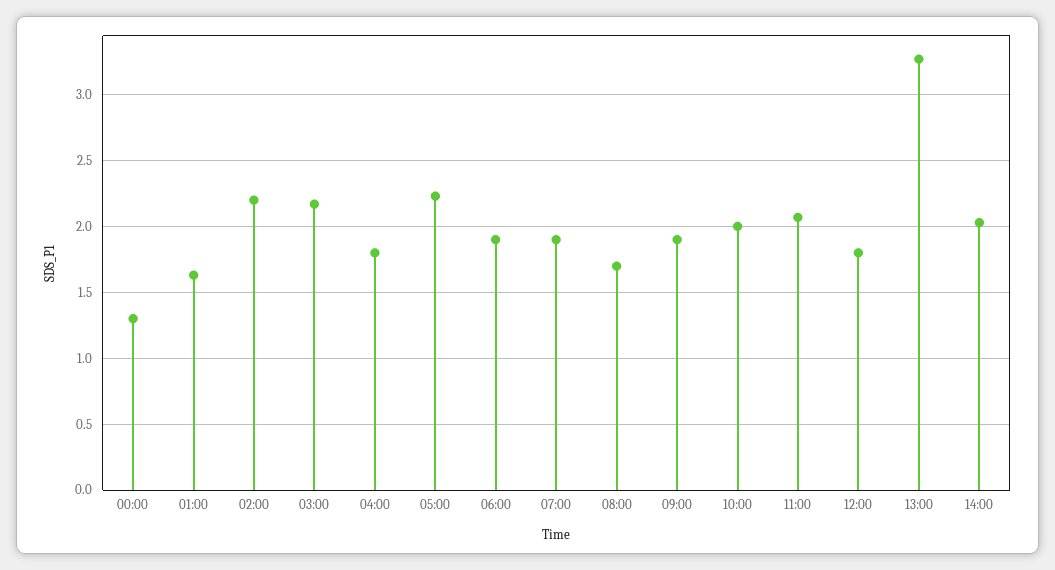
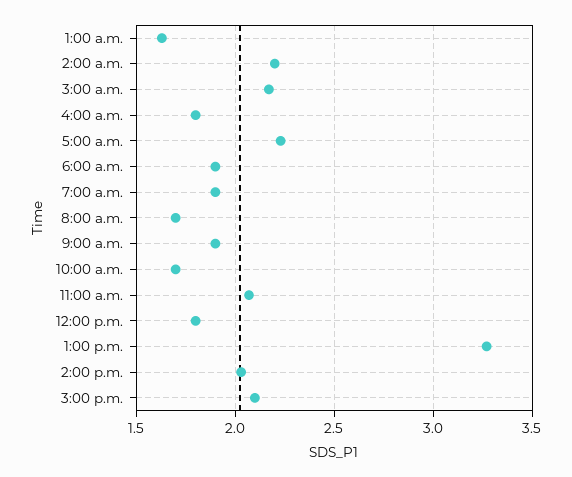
00:00: 1.3 -> none
10:00: 2 -> 1.7
3:00 p.m.: none -> 2.1

